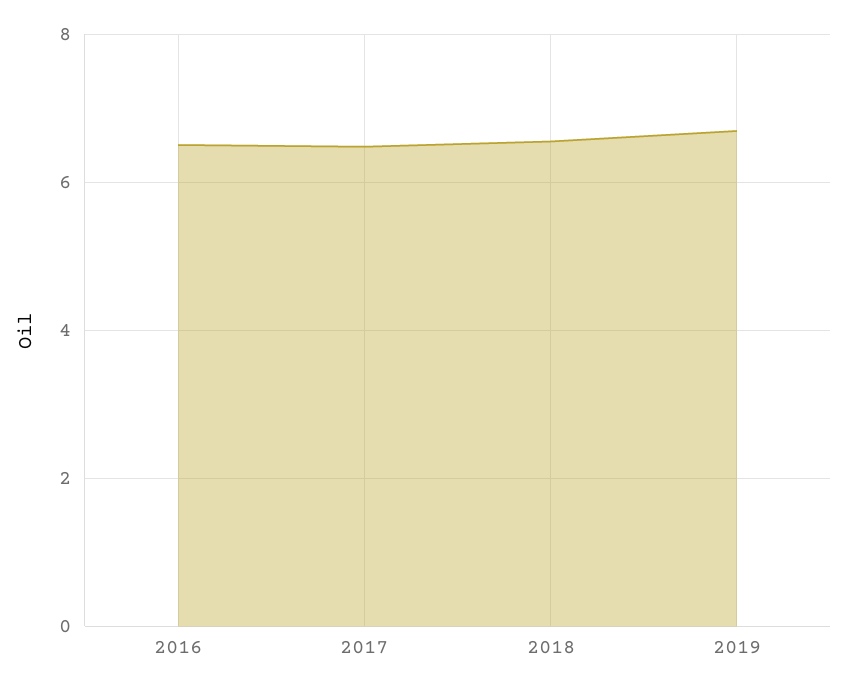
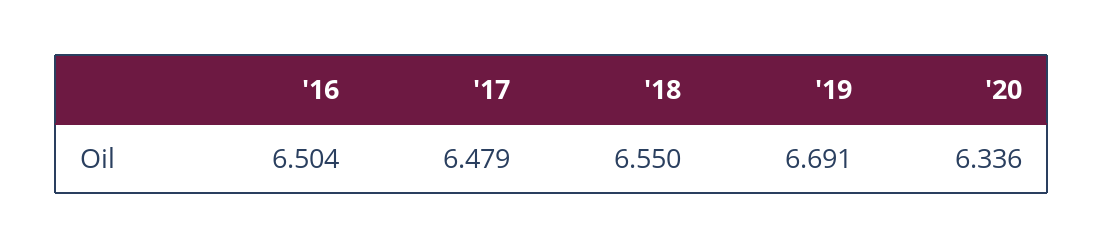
'20: none -> 6.336

